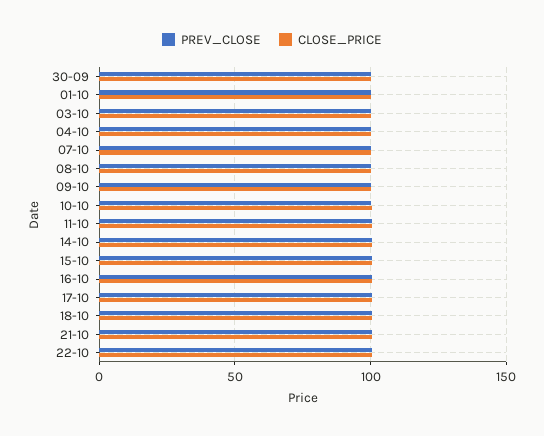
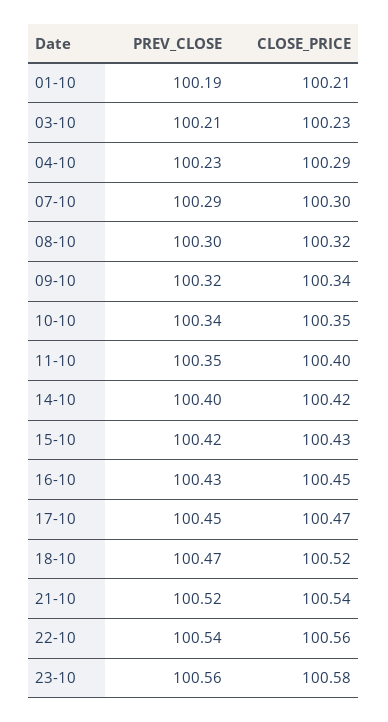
PREV_CLOSE, 30-09: 100 -> none
CLOSE_PRICE, 30-09: 100 -> none
PREV_CLOSE, 23-10: none -> 100.56
CLOSE_PRICE, 23-10: none -> 100.58

